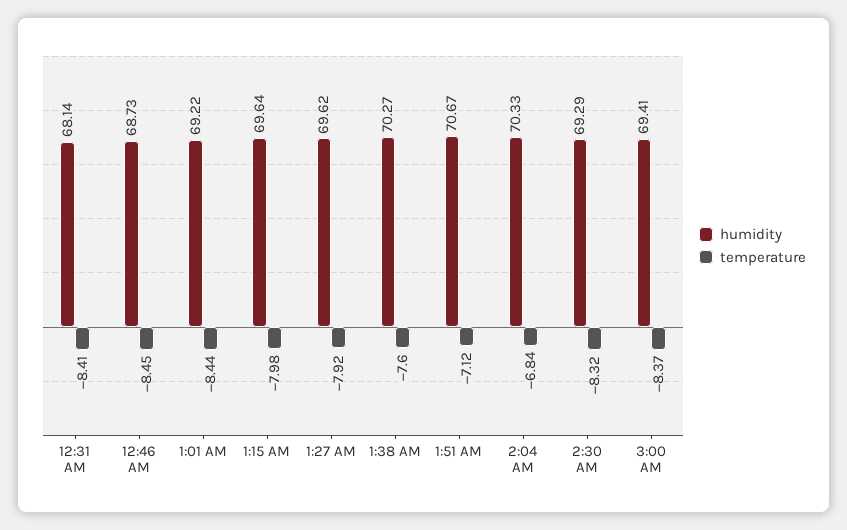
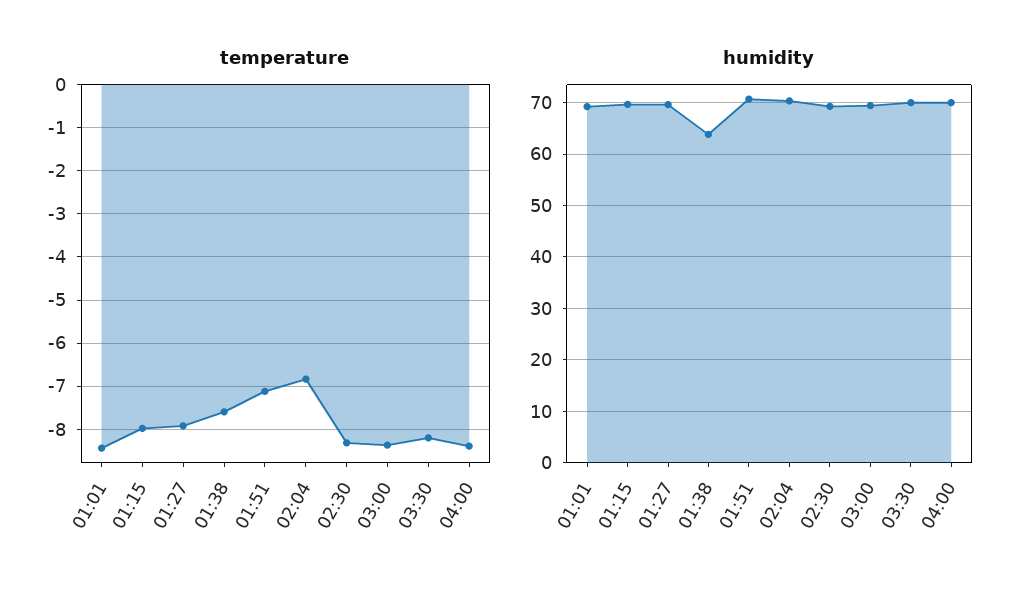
humidity, 12:31 AM: 68.14 -> none
temperature, 12:31 AM: -8.41 -> none
humidity, 12:46 AM: 68.73 -> none
temperature, 12:46 AM: -8.45 -> none
humidity, 1:38 AM: 70.27 -> 64
temperature, 03:30: none -> -8.2
temperature, 04:00: none -> -8.4
humidity, 03:30: none -> 70
humidity, 04:00: none -> 70

